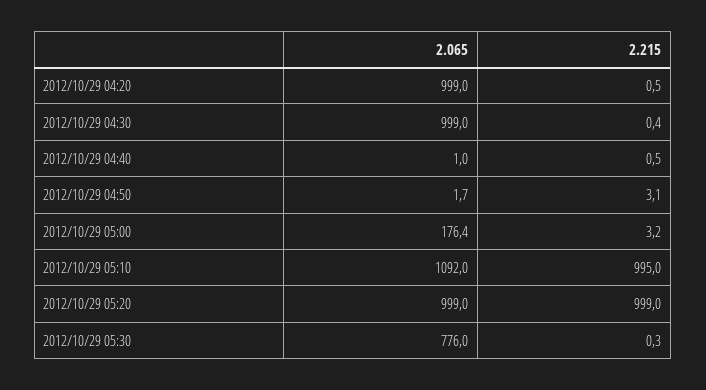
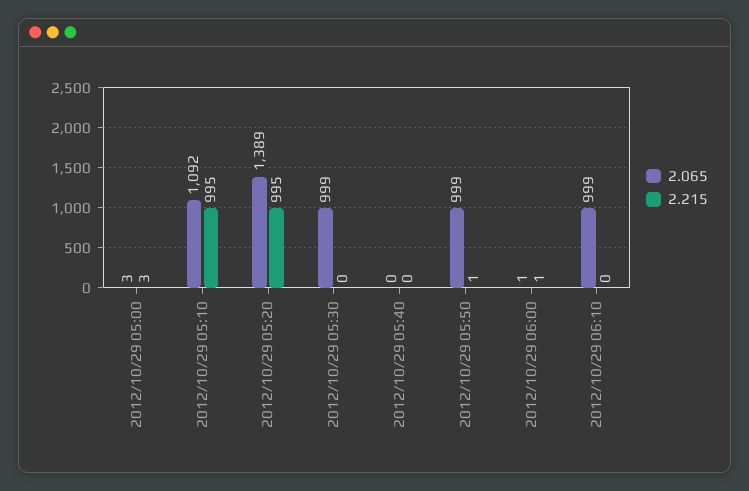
2.065, 2012/10/29 04:20: 999 -> none
2.215, 2012/10/29 04:20: 0.5 -> none
2.065, 2012/10/29 04:30: 999 -> none
2.215, 2012/10/29 04:30: 0.4 -> none
2.065, 2012/10/29 04:40: 1 -> none
2.215, 2012/10/29 04:40: 0.5 -> none
2.065, 2012/10/29 04:50: 1.7 -> none
2.215, 2012/10/29 04:50: 3.1 -> none
2.065, 2012/10/29 05:00: 176.4 -> 3
2.065, 2012/10/29 05:20: 999 -> 1389
2.215, 2012/10/29 05:20: 999 -> 995
2.065, 2012/10/29 05:30: 776 -> 999
2.065, 2012/10/29 05:40: none -> 0
2.215, 2012/10/29 05:40: none -> 0
2.065, 2012/10/29 05:50: none -> 999
2.215, 2012/10/29 05:50: none -> 1
2.065, 2012/10/29 06:00: none -> 1
2.215, 2012/10/29 06:00: none -> 1
2.065, 2012/10/29 06:10: none -> 999
2.215, 2012/10/29 06:10: none -> 0

